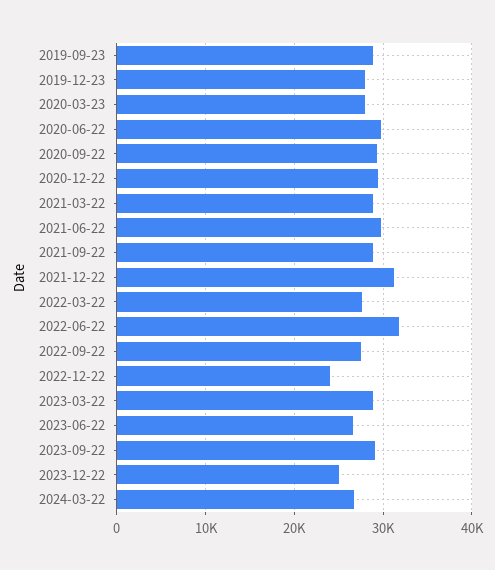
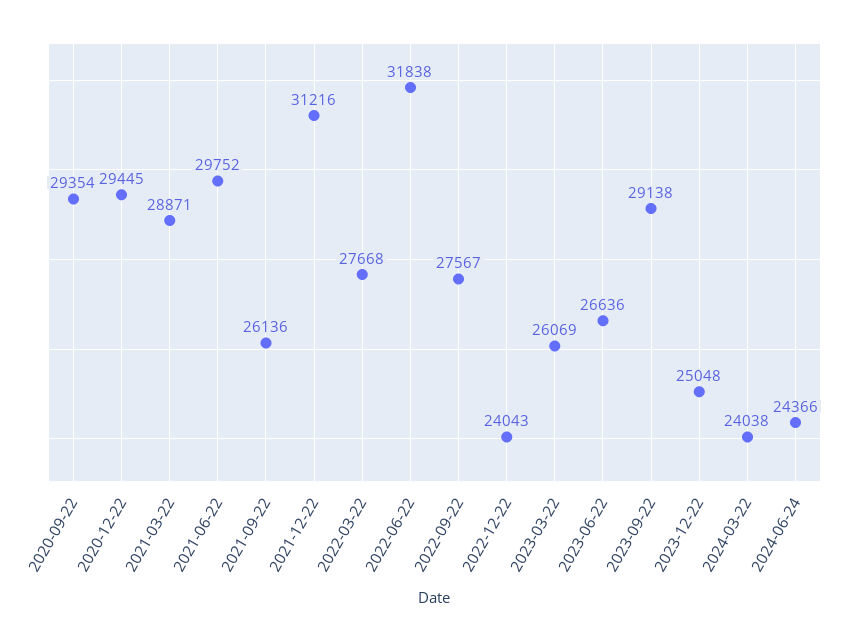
2019-09-23: 29000 -> none
2019-12-23: 28000 -> none
2020-03-23: 28000 -> none
2020-06-22: 30000 -> none
2021-09-22: 29000 -> 26136
2023-03-22: 29000 -> 26069
2024-03-22: 27000 -> 24038
2024-06-24: none -> 24366

